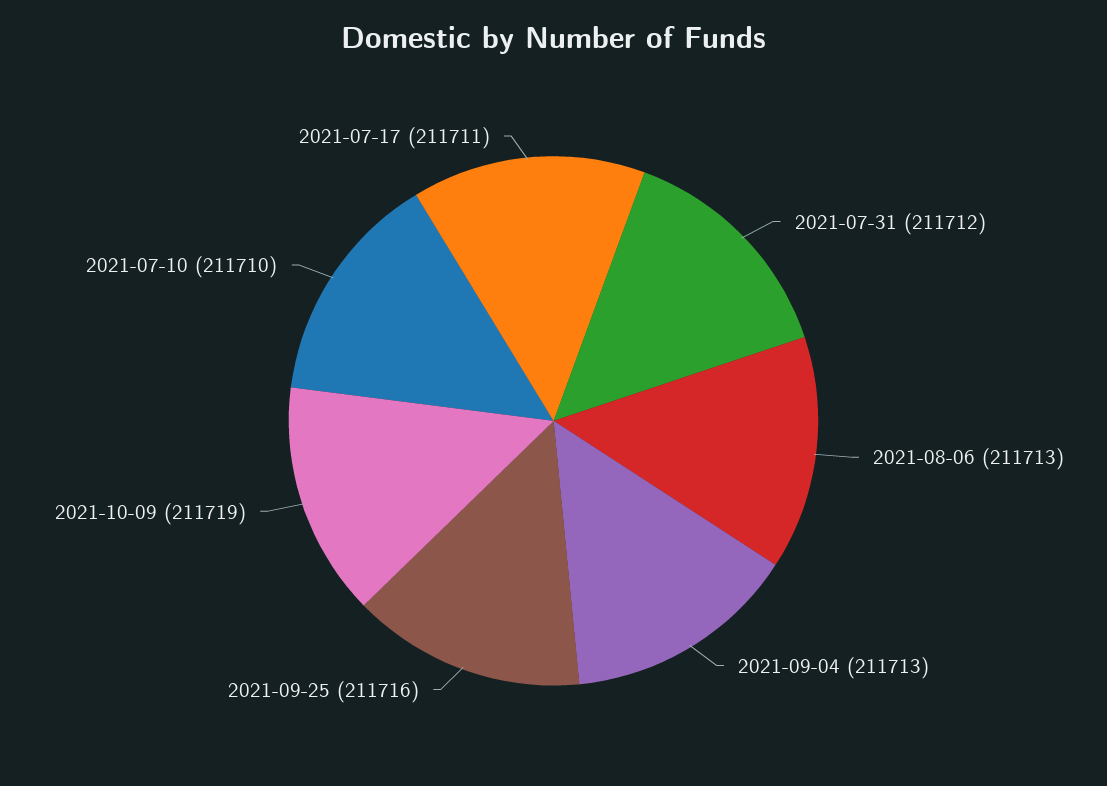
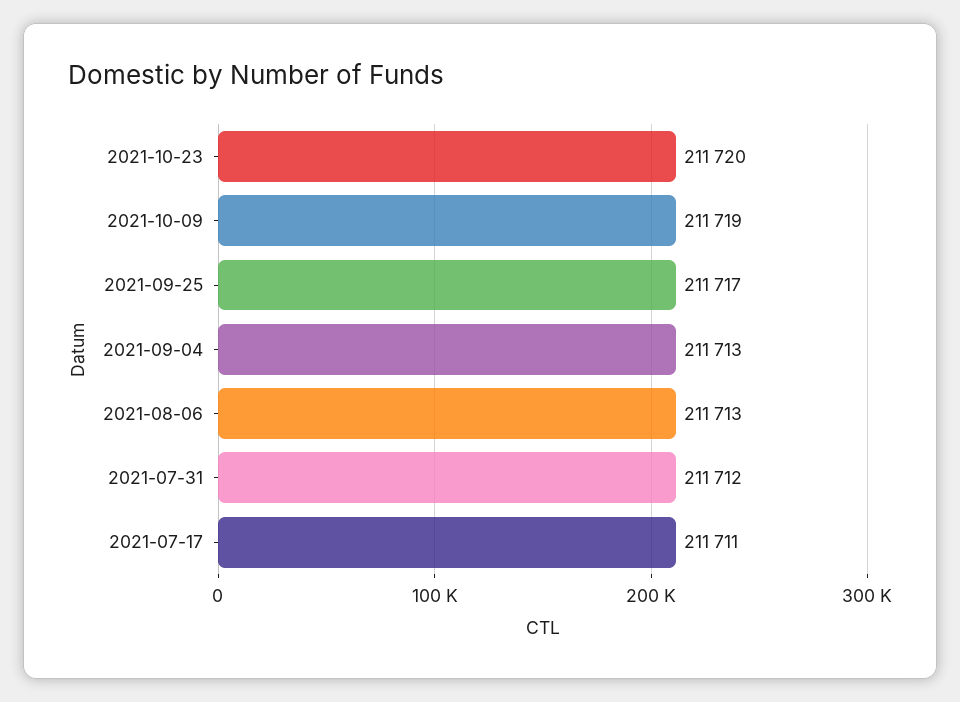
2021-09-25: 211716 -> 211717
2021-07-10: 211710 -> none
2021-10-23: none -> 211720

